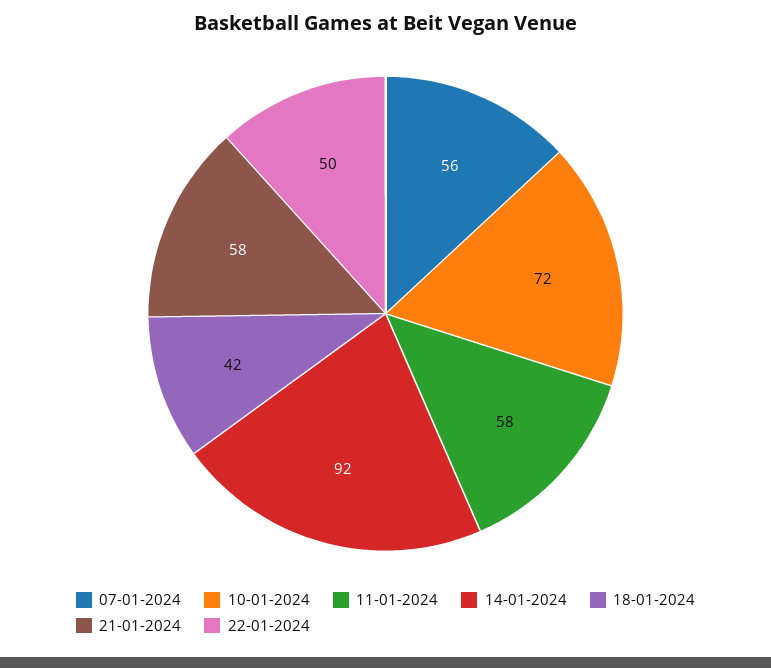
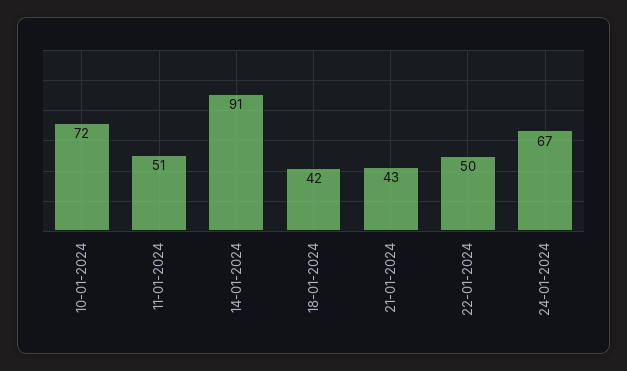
07-01-2024: 56 -> none
11-01-2024: 58 -> 51
14-01-2024: 92 -> 91
21-01-2024: 58 -> 43
24-01-2024: none -> 67

